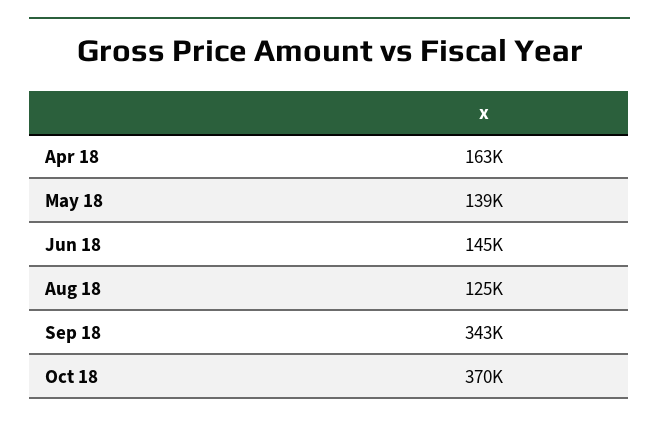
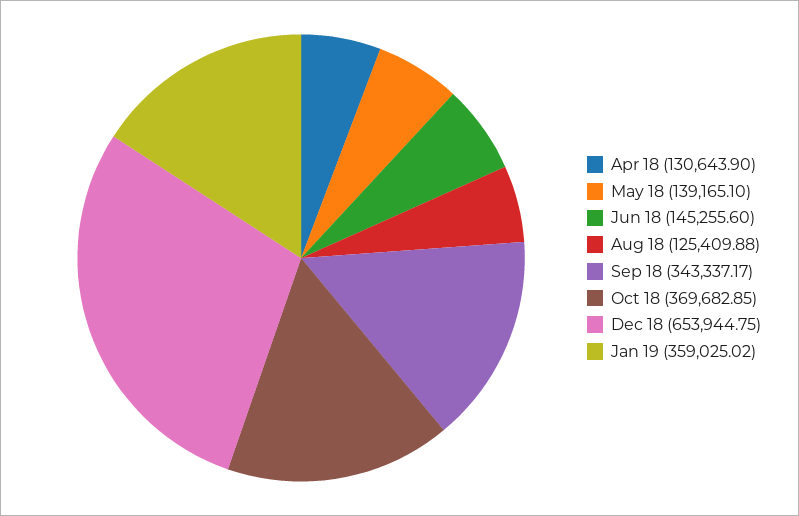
Apr 18: 163000 -> 130643.9
Dec 18: none -> 653944.75
Jan 19: none -> 359025.02

